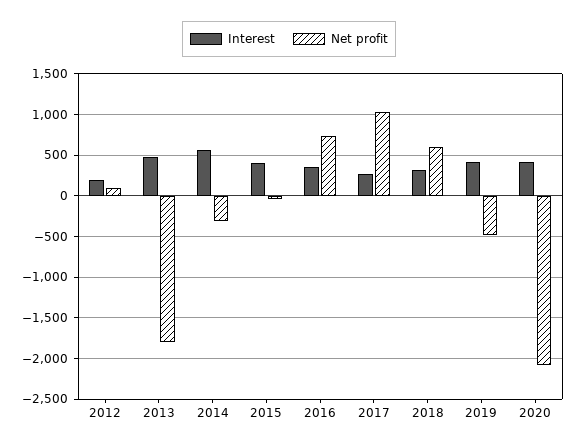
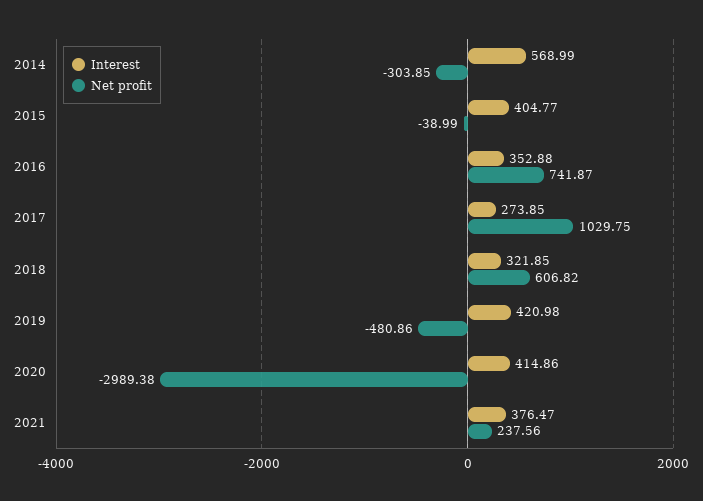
Interest, 2012: 200 -> none
Net profit, 2012: 100 -> none
Interest, 2013: 500 -> none
Net profit, 2013: -1800 -> none
Net profit, 2020: -2100 -> -2989.38
Interest, 2021: none -> 376.47
Net profit, 2021: none -> 237.56

